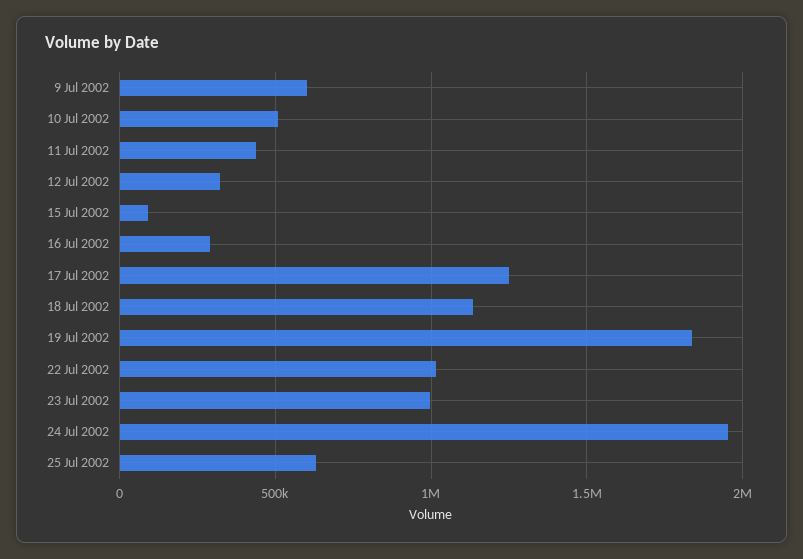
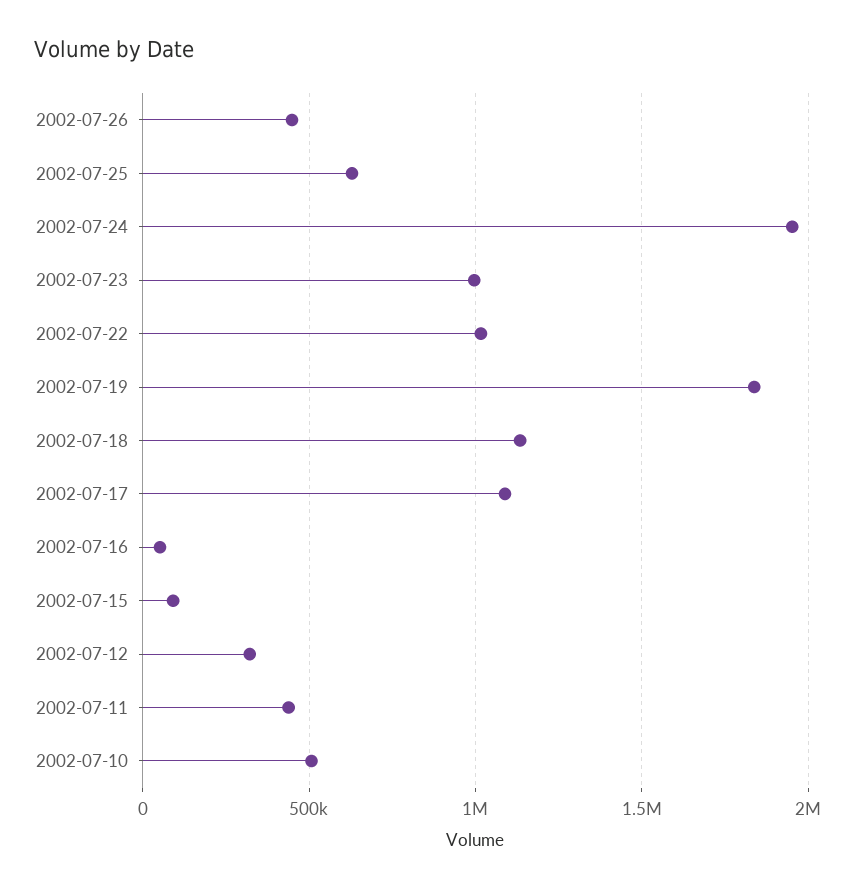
9 Jul 2002: 600000 -> none
16 Jul 2002: 300000 -> 50000
17 Jul 2002: 1250000 -> 1100000
2002-07-26: none -> 450000

